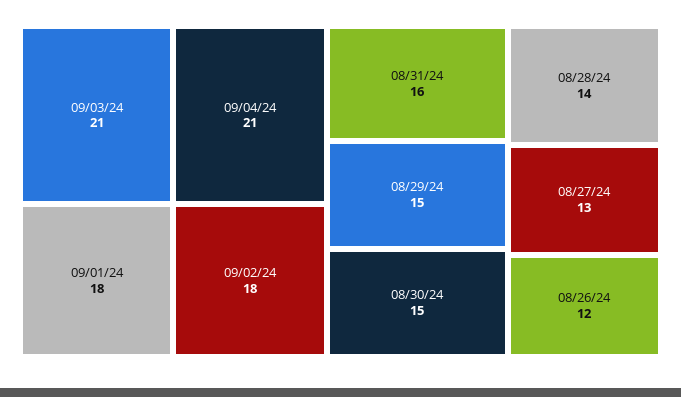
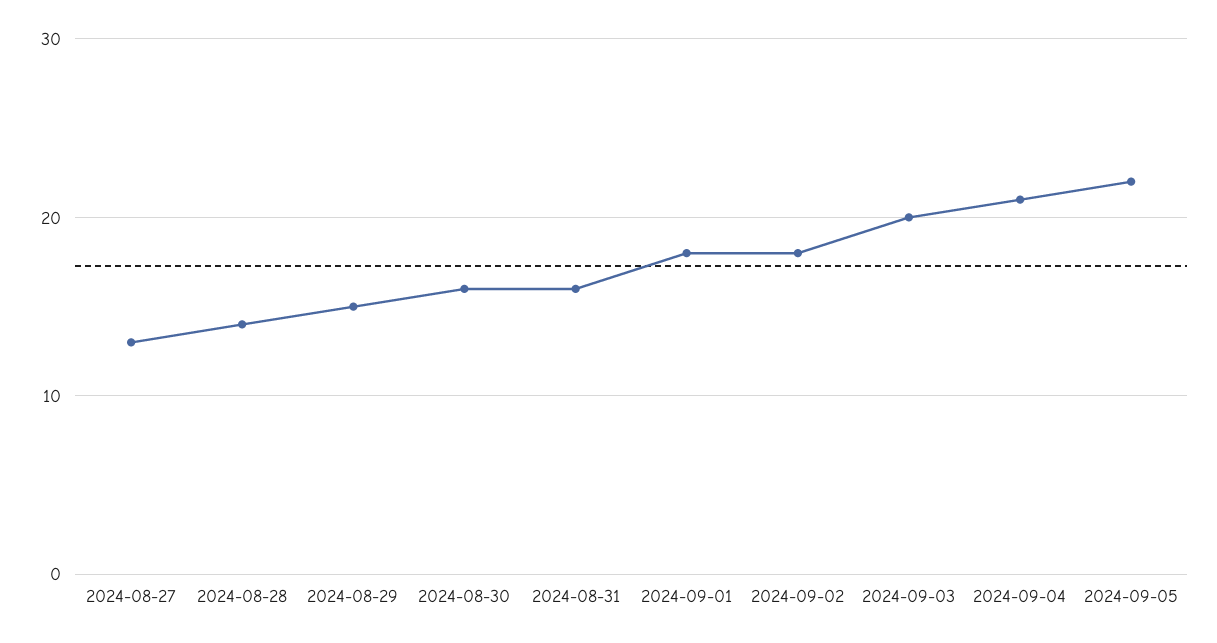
09/03/24: 21 -> 20
08/30/24: 15 -> 16
08/26/24: 12 -> none
2024-09-05: none -> 22

